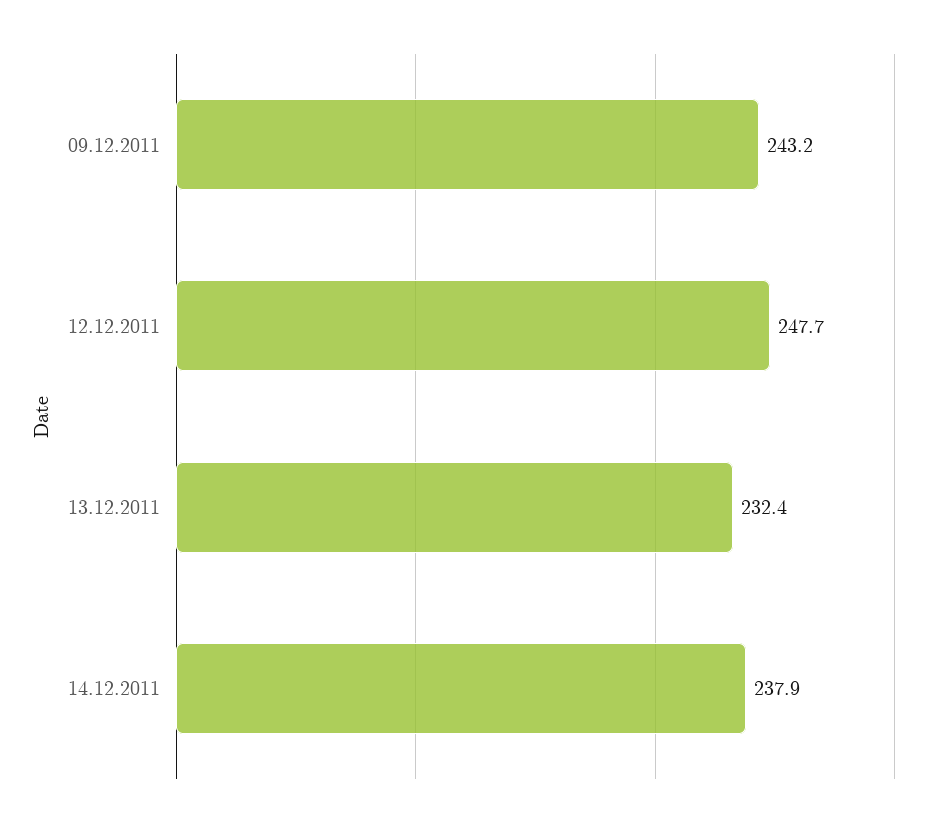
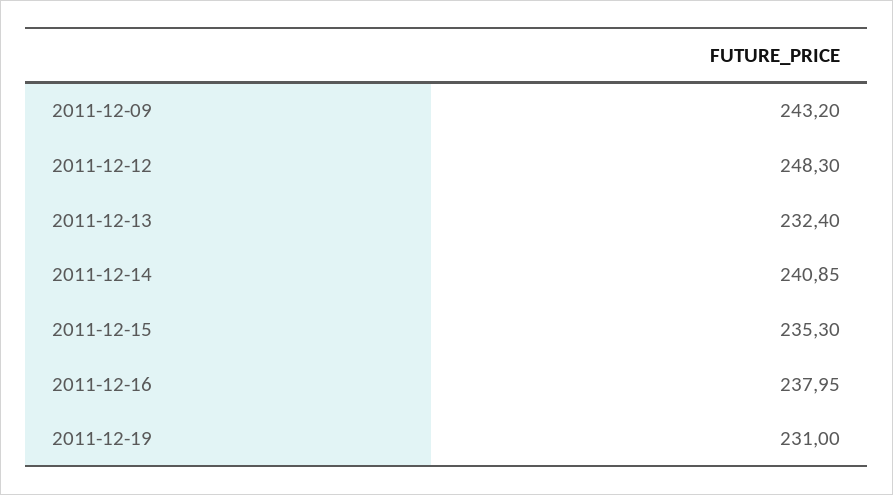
12.12.2011: 247.7 -> 248.3
14.12.2011: 237.9 -> 240.85
2011-12-15: none -> 235.3
2011-12-16: none -> 237.95
2011-12-19: none -> 231

